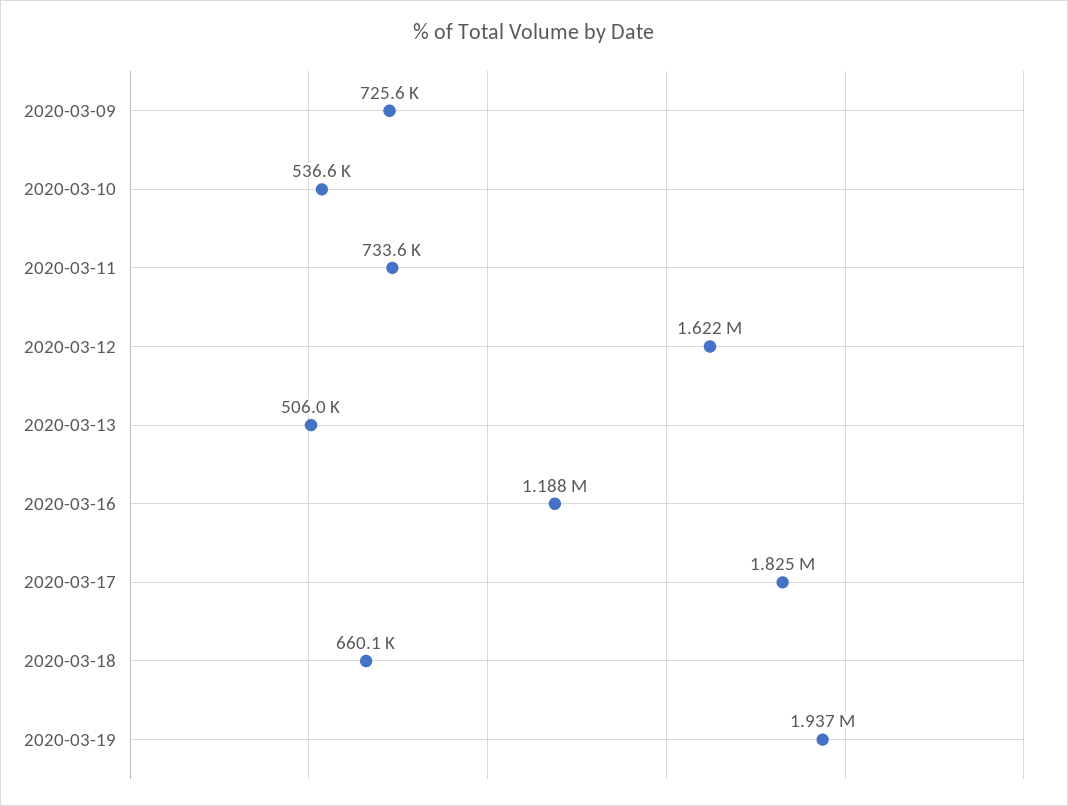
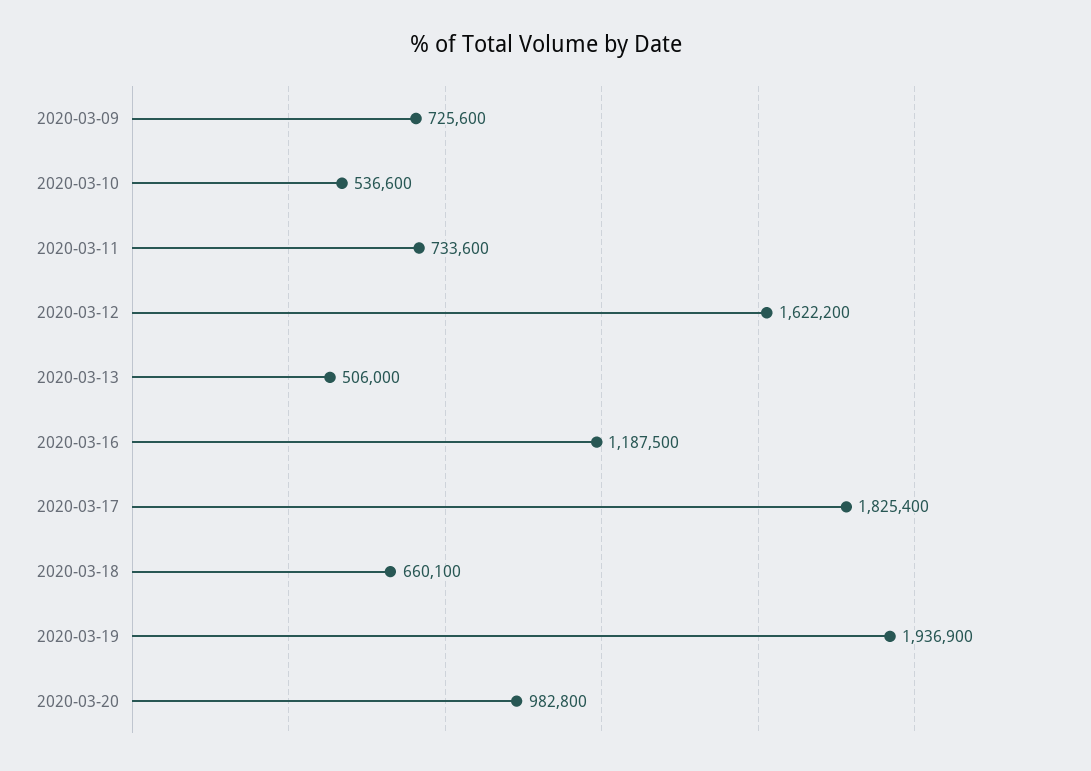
2020-03-20: none -> 982800

